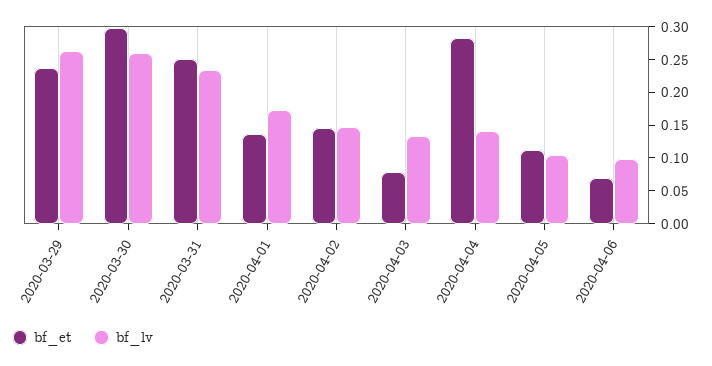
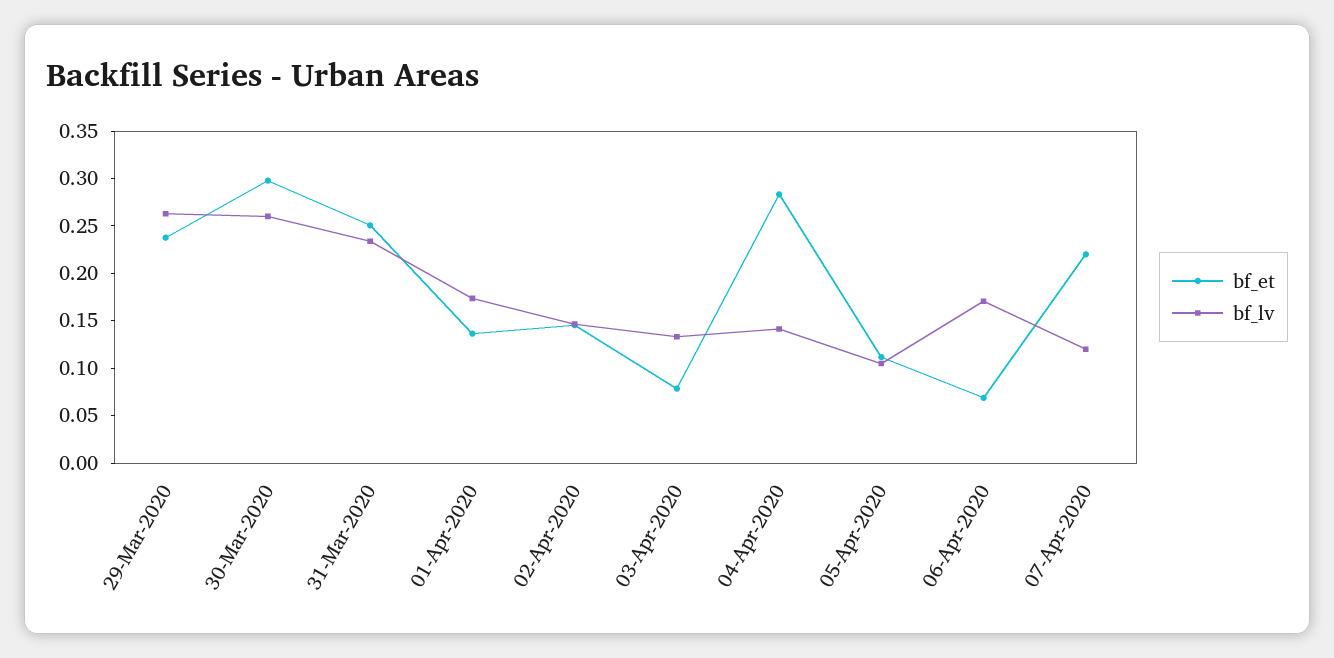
bf_lv, 2020-04-06: 0.1 -> 0.17
bf_et, 07-Apr-2020: none -> 0.22
bf_lv, 07-Apr-2020: none -> 0.12

